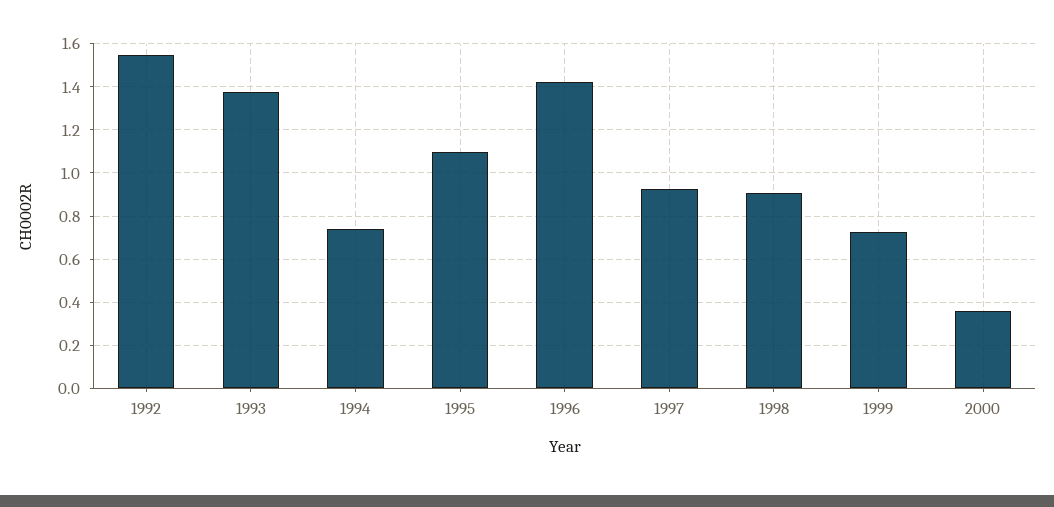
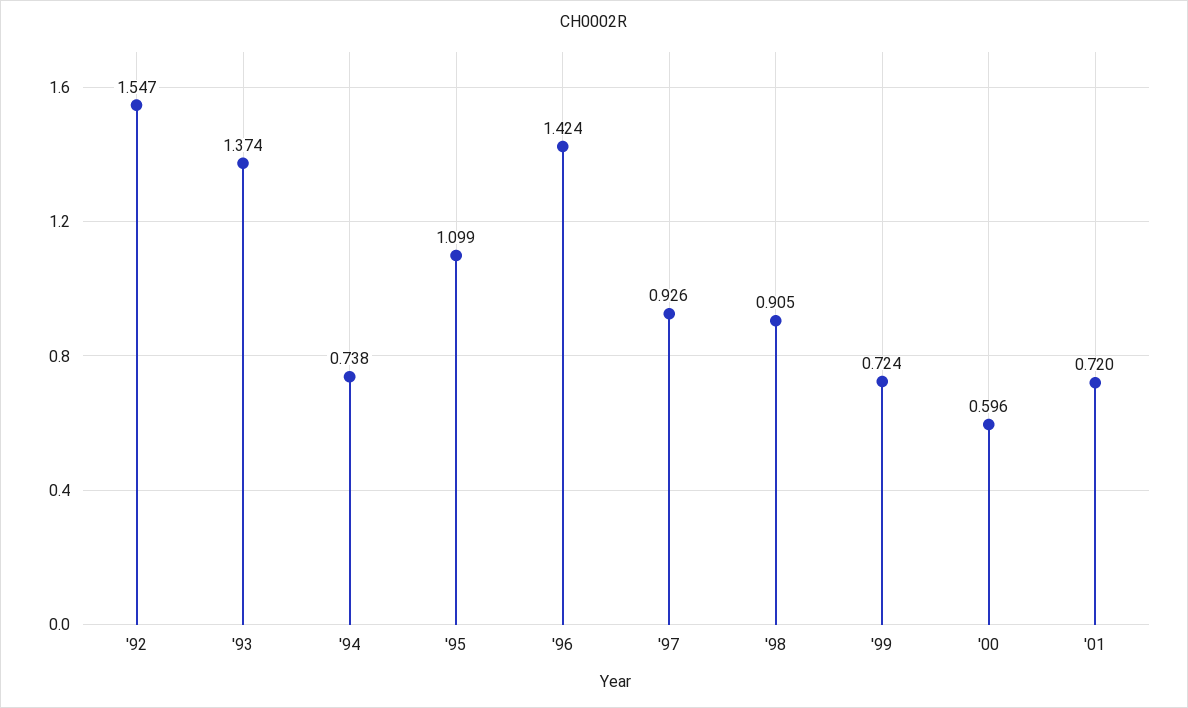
2000: 0.35 -> 0.596
'01: none -> 0.72

